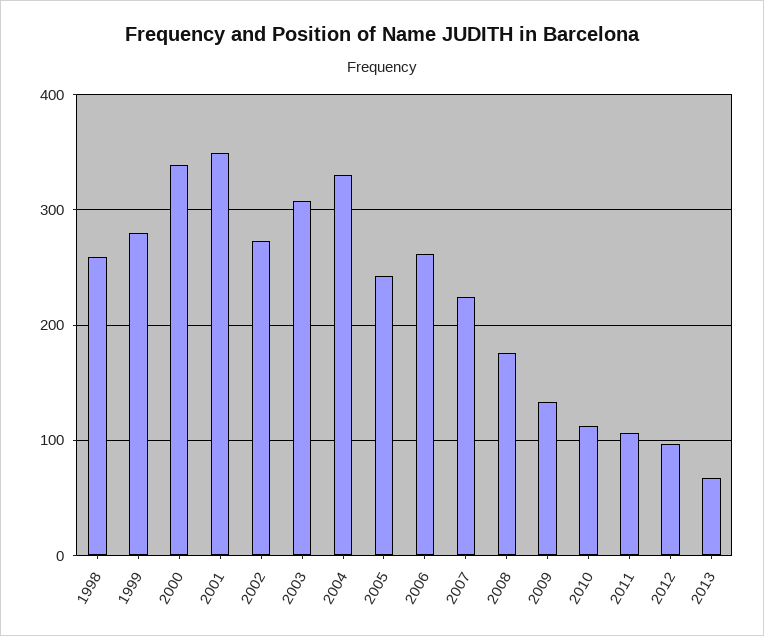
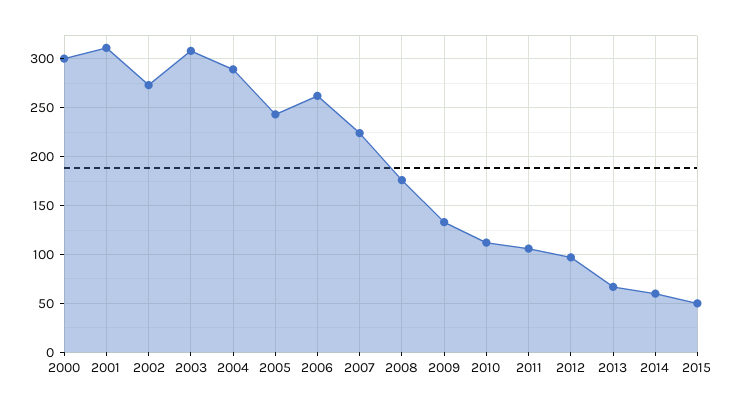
1998: 260 -> none
1999: 280 -> none
2000: 340 -> 300
2001: 350 -> 310
2004: 330 -> 290
2014: none -> 60
2015: none -> 50

